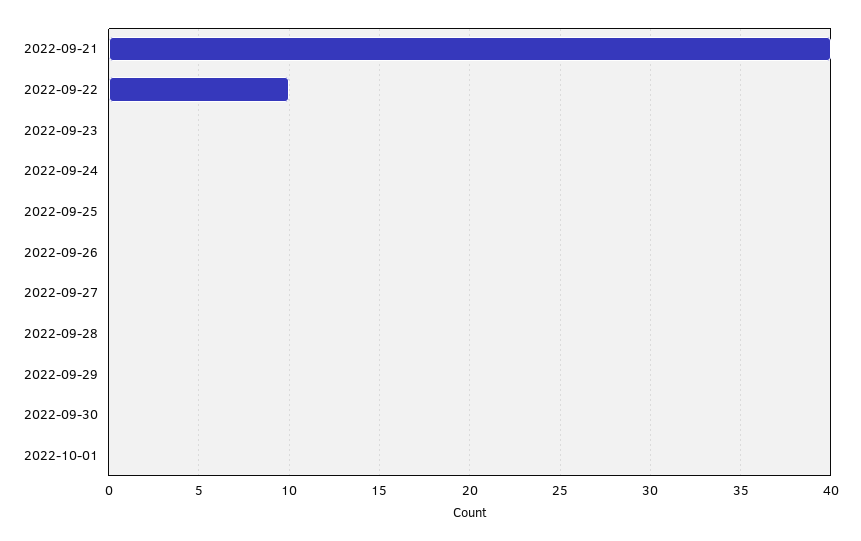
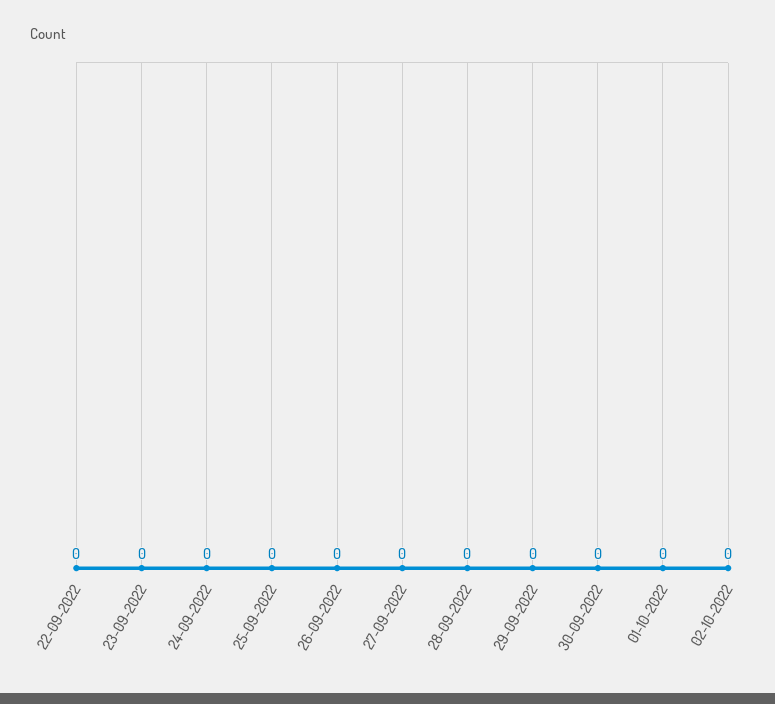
2022-09-21: 40 -> none
2022-09-22: 10 -> 0
02-10-2022: none -> 0

